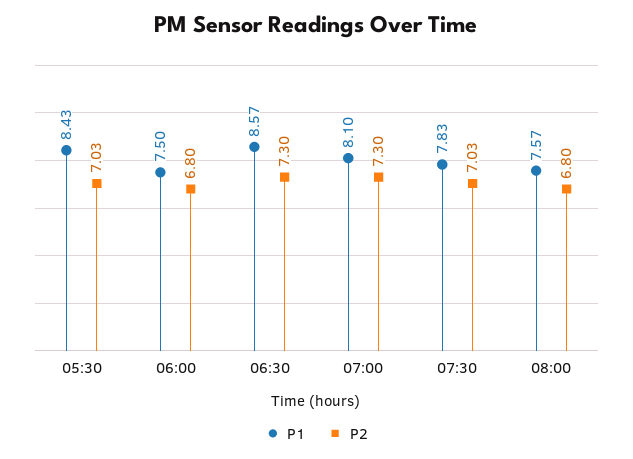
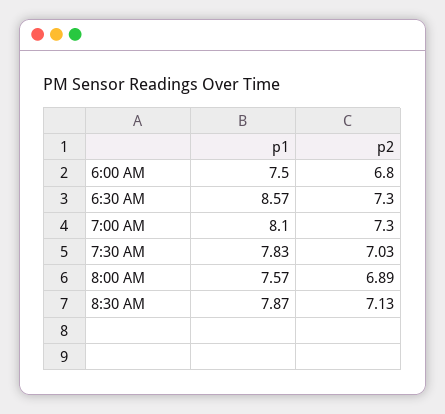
P1, 05:30: 8.43 -> none
P2, 05:30: 7.03 -> none
P2, 08:00: 6.8 -> 6.89
P1, 8:30 AM: none -> 7.87
P2, 8:30 AM: none -> 7.13

